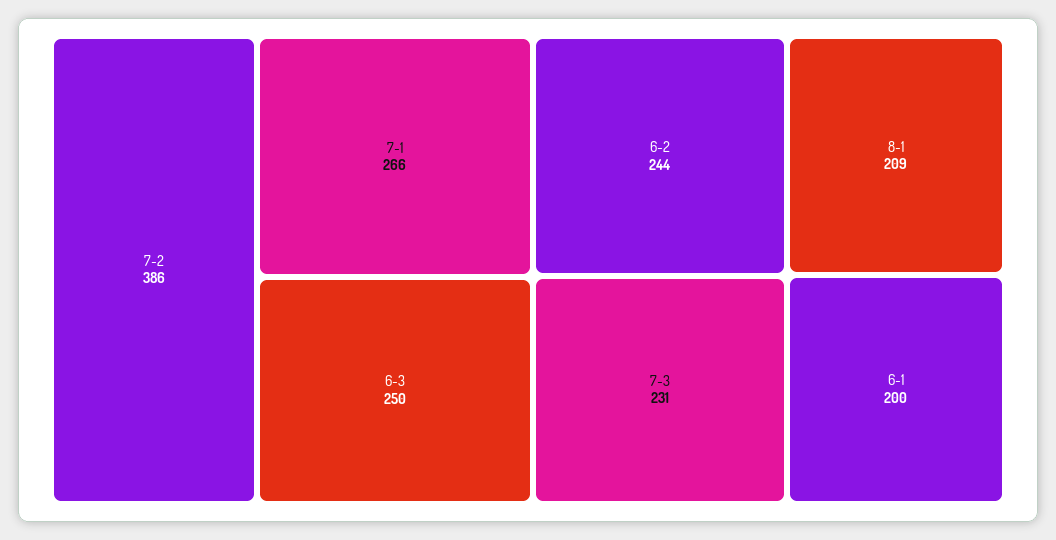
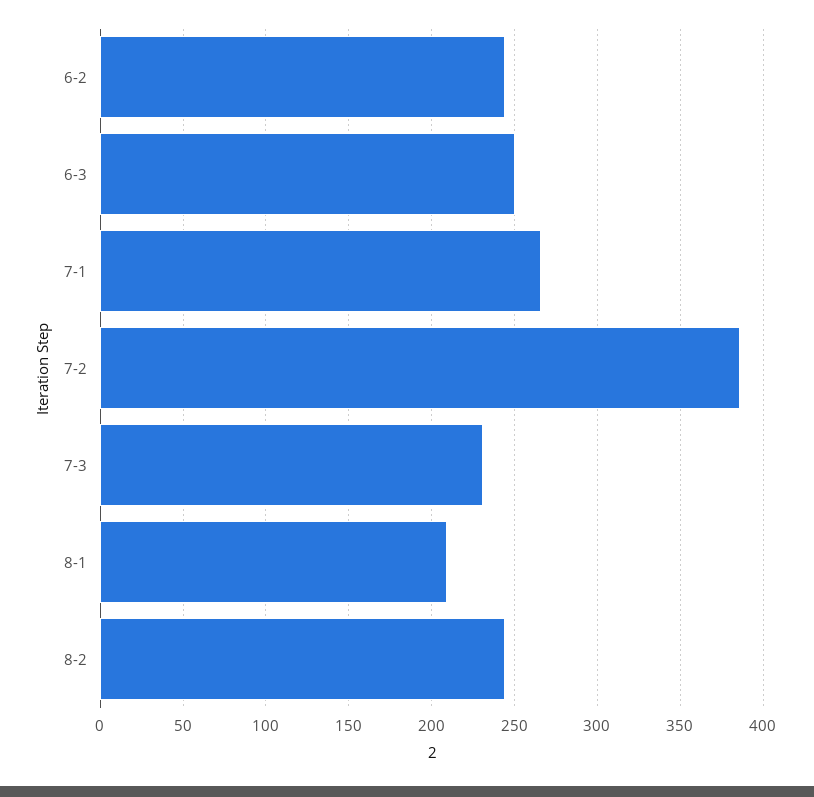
6-1: 200 -> none
8-2: none -> 245

